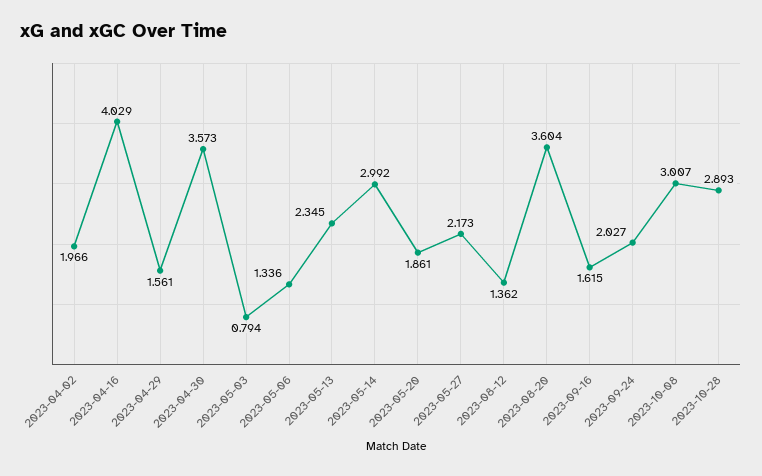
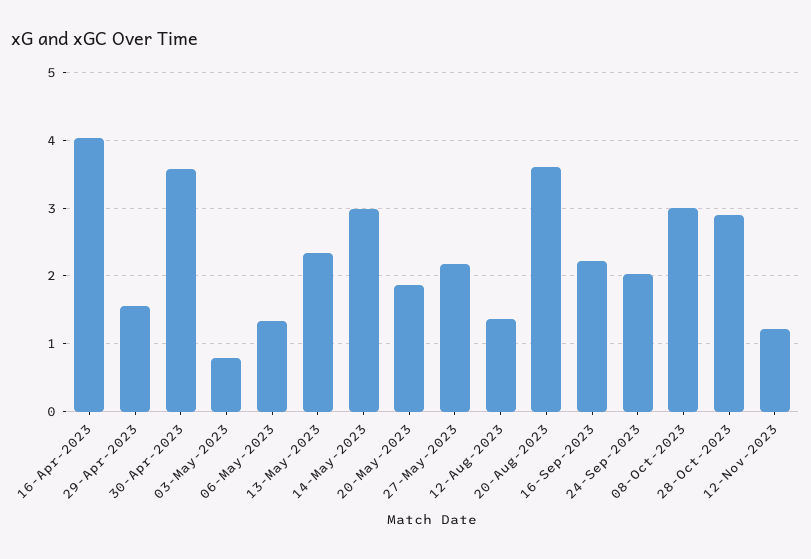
2023-04-02: 1.966 -> none
2023-09-16: 1.615 -> 2.2
12-Nov-2023: none -> 1.2

